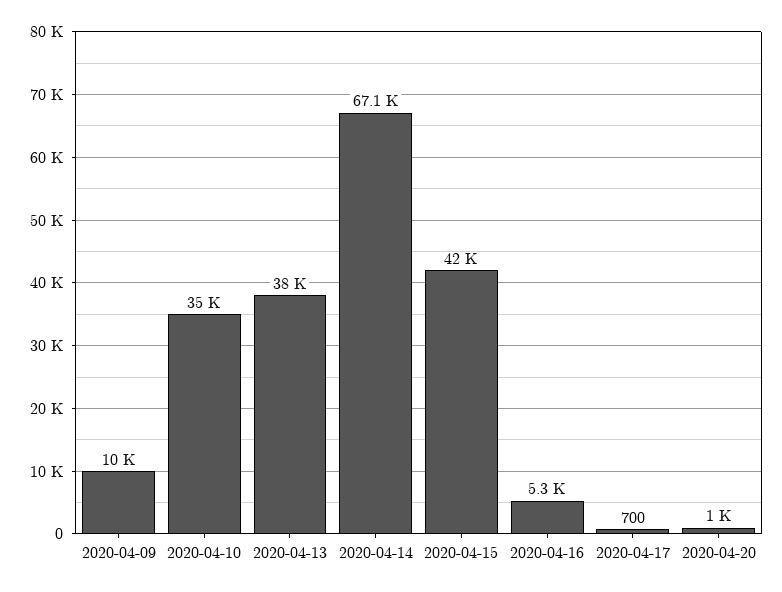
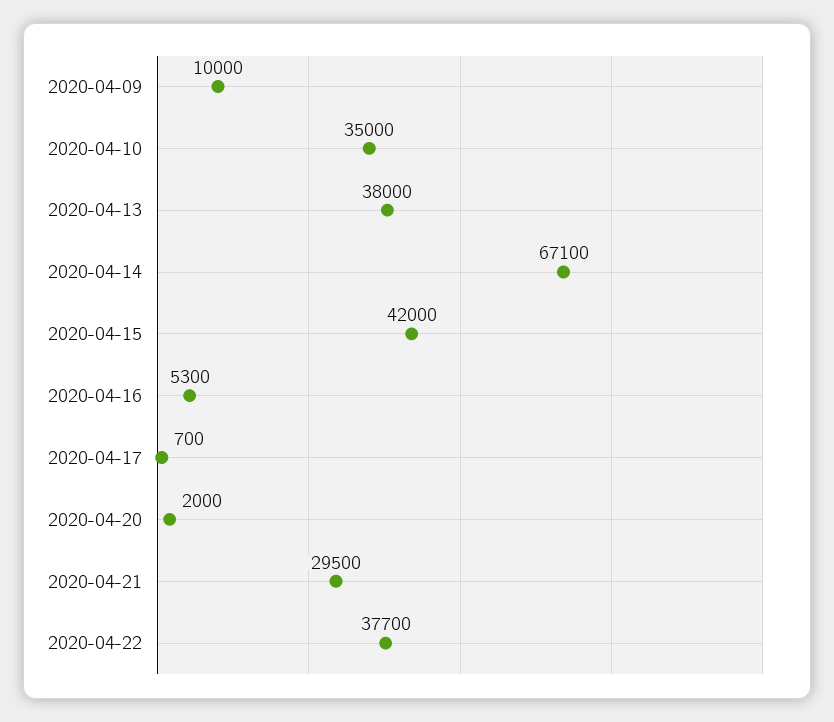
2020-04-20: 1000 -> 2000
2020-04-21: none -> 29500
2020-04-22: none -> 37700

